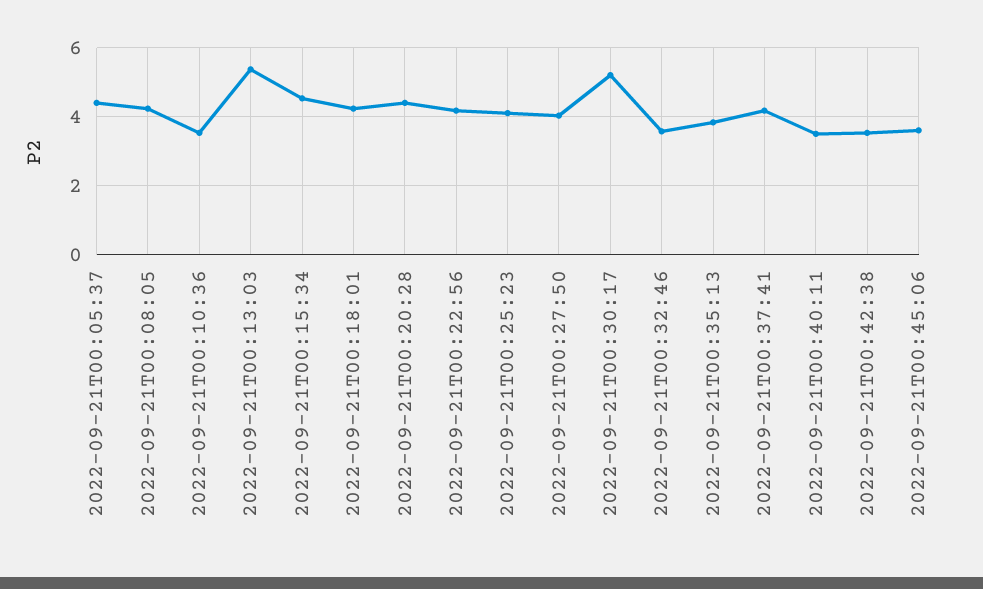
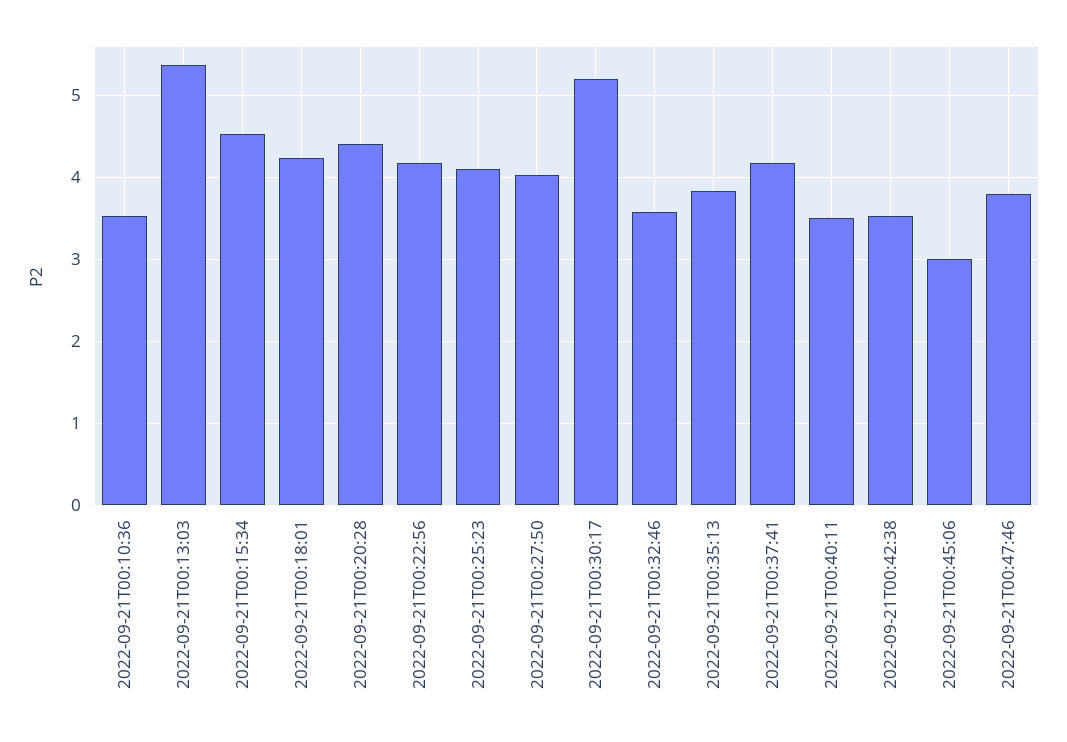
2022-09-21T00:05:37: 4.4 -> none
2022-09-21T00:08:05: 4.2 -> none
2022-09-21T00:45:06: 3.6 -> 3
2022-09-21T00:47:46: none -> 3.8

